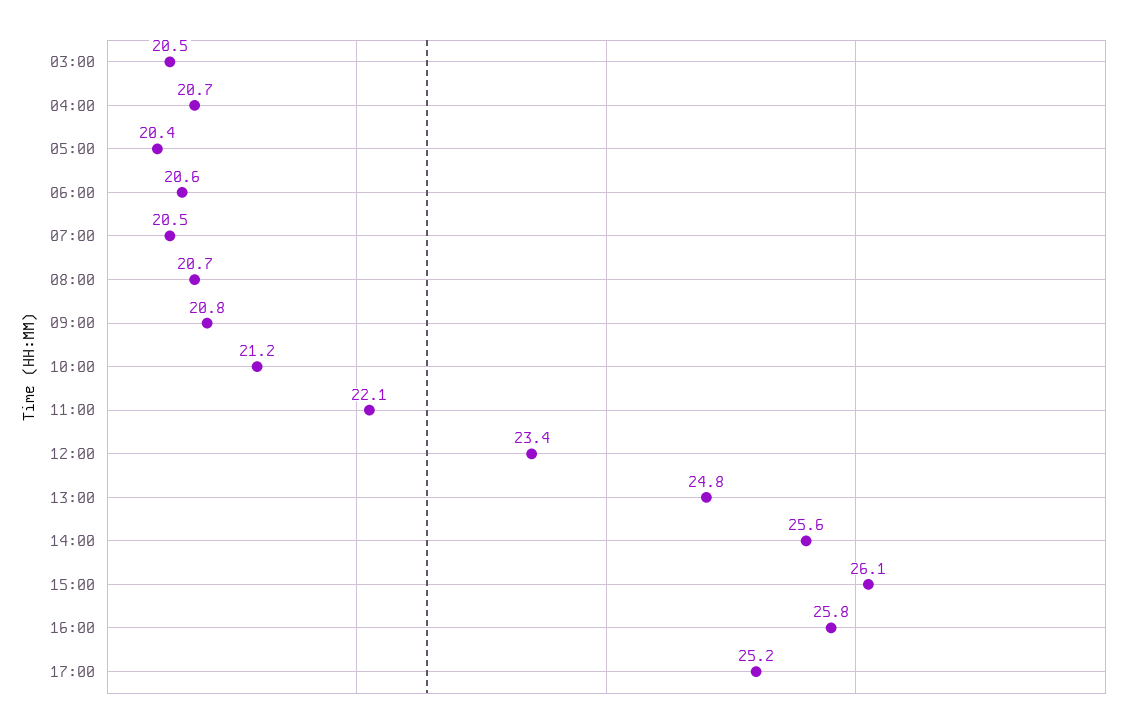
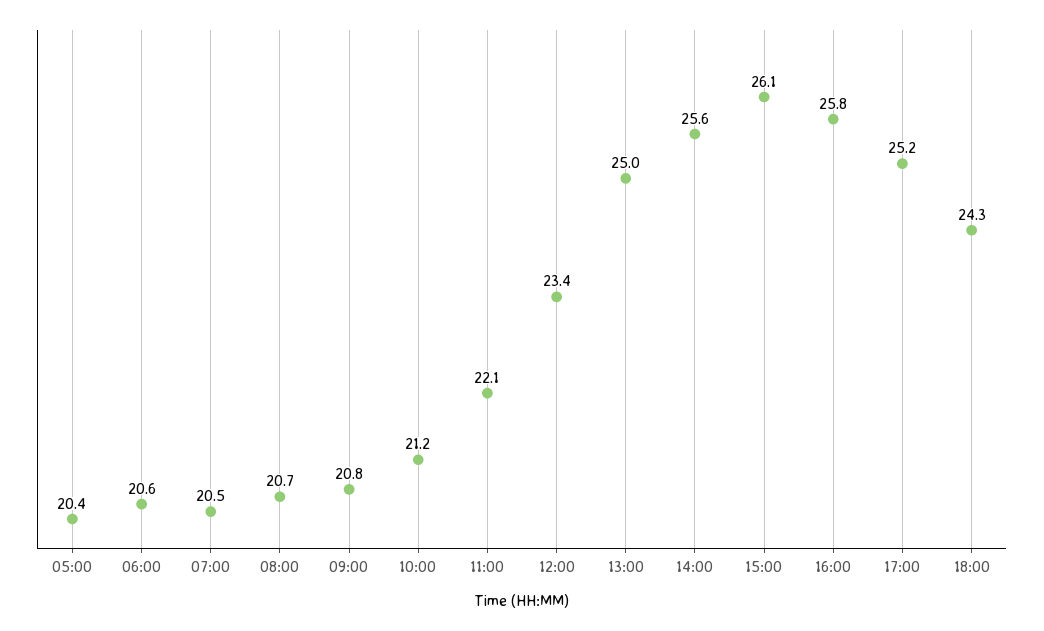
03:00: 20.5 -> none
04:00: 20.7 -> none
13:00: 24.8 -> 25
18:00: none -> 24.3

